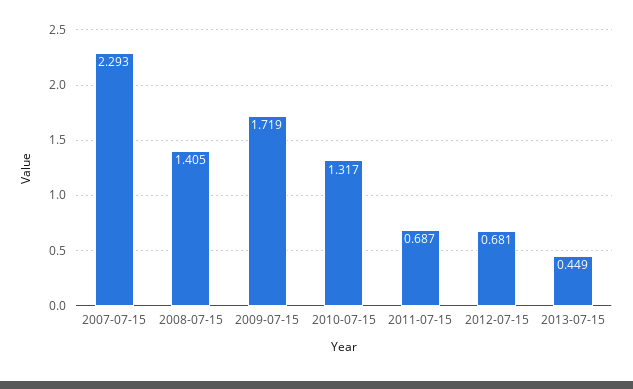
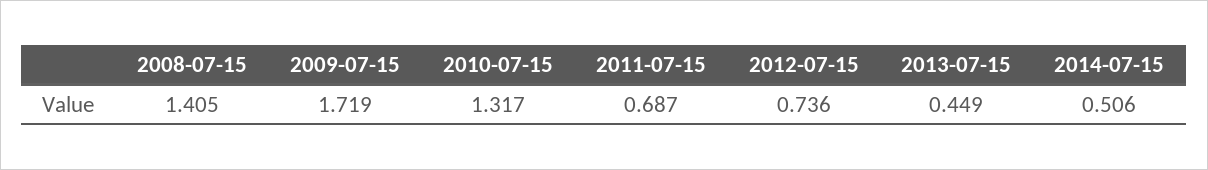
2007-07-15: 2.293 -> none
2012-07-15: 0.681 -> 0.736
2014-07-15: none -> 0.506

